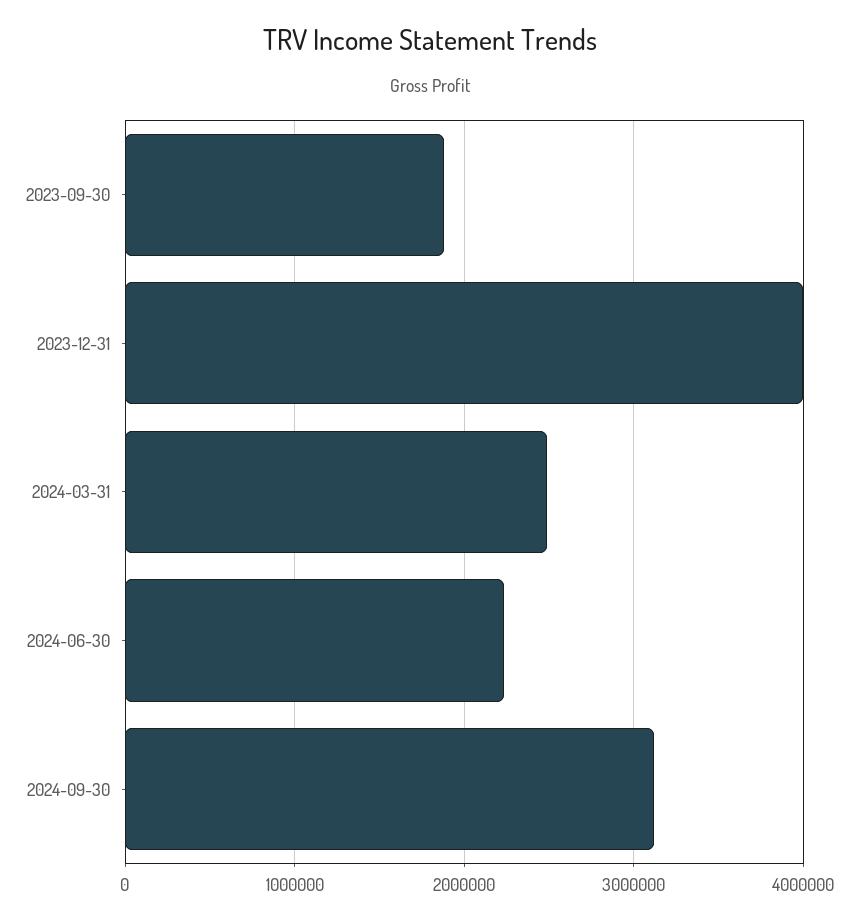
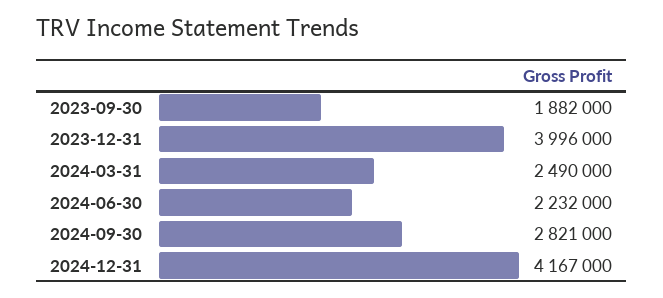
2024-09-30: 3100000 -> 2821000
2024-12-31: none -> 4167000

